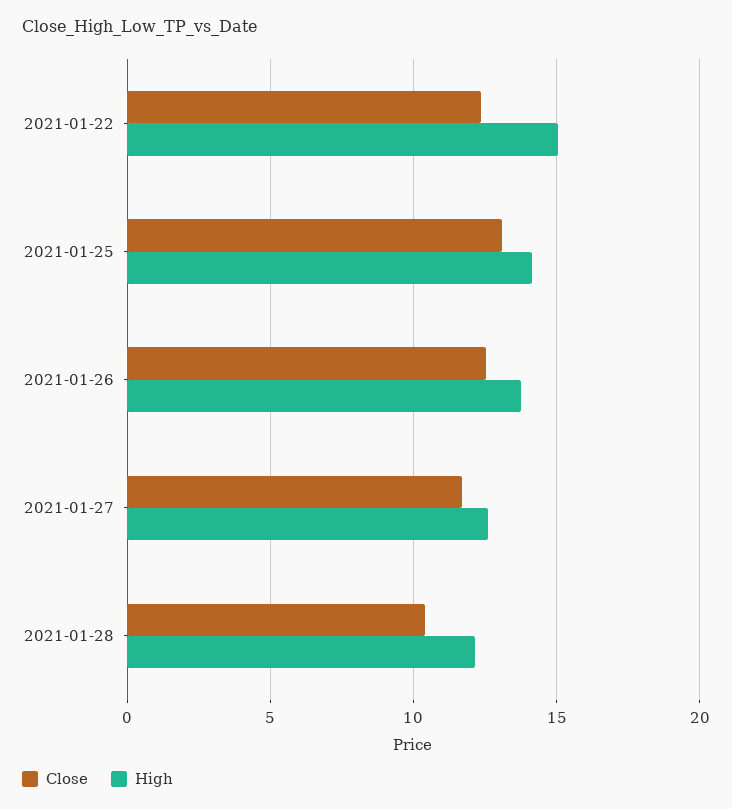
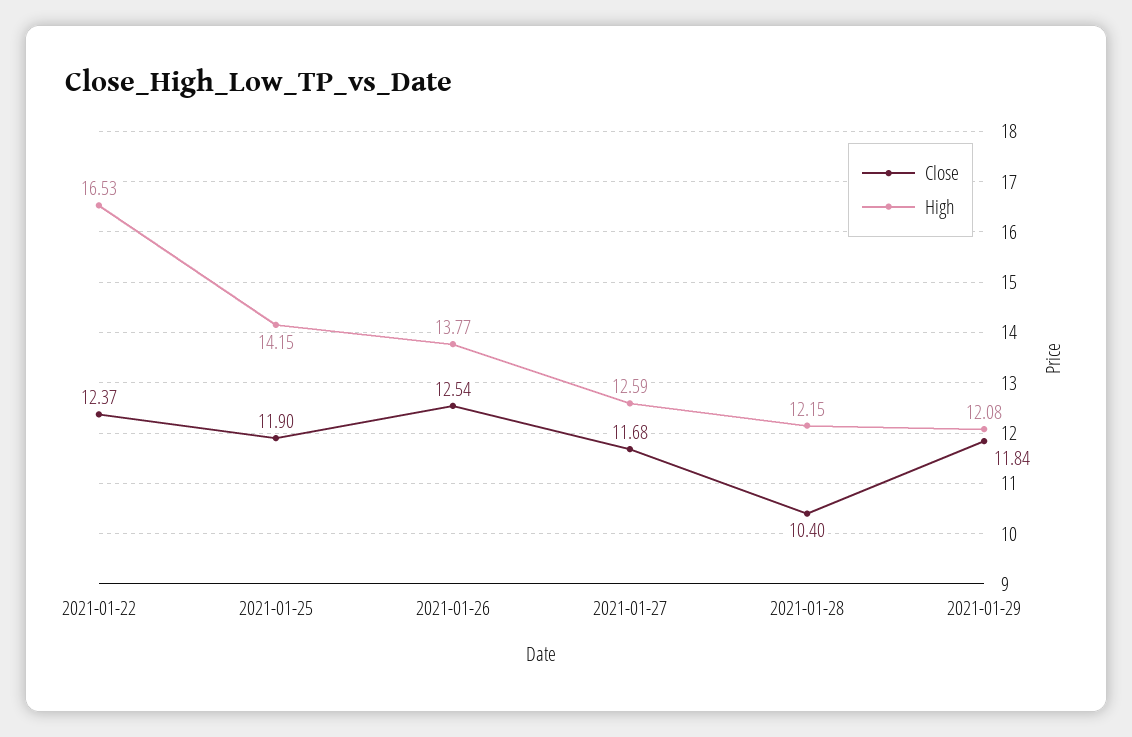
High, 2021-01-22: 15 -> 16.53
Close, 2021-01-25: 13 -> 11.9
Close, 2021-01-29: none -> 11.84
High, 2021-01-29: none -> 12.08

